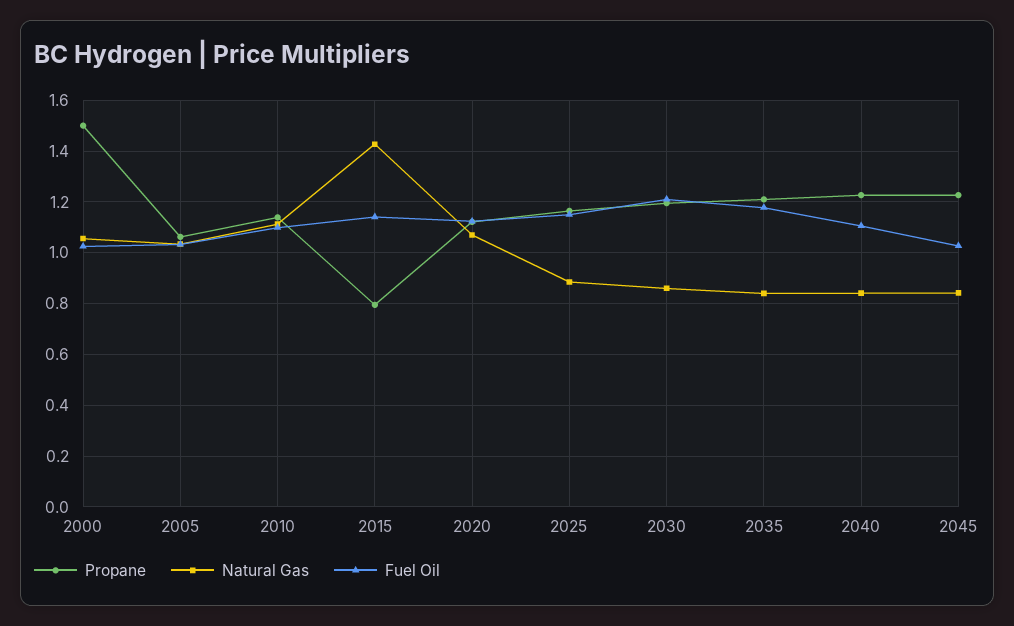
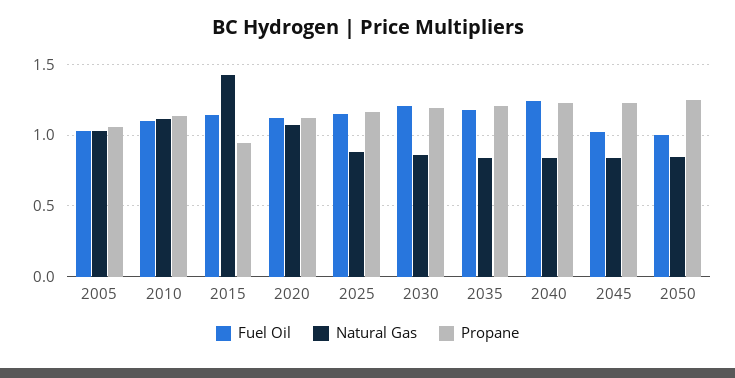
Propane, 2000: 1.5 -> none
Natural Gas, 2000: 1.05 -> none
Fuel Oil, 2000: 1.025 -> none
Propane, 2015: 0.8 -> 0.95
Fuel Oil, 2040: 1.1 -> 1.25
Fuel Oil, 2050: none -> 1
Natural Gas, 2050: none -> 0.85
Propane, 2050: none -> 1.25

